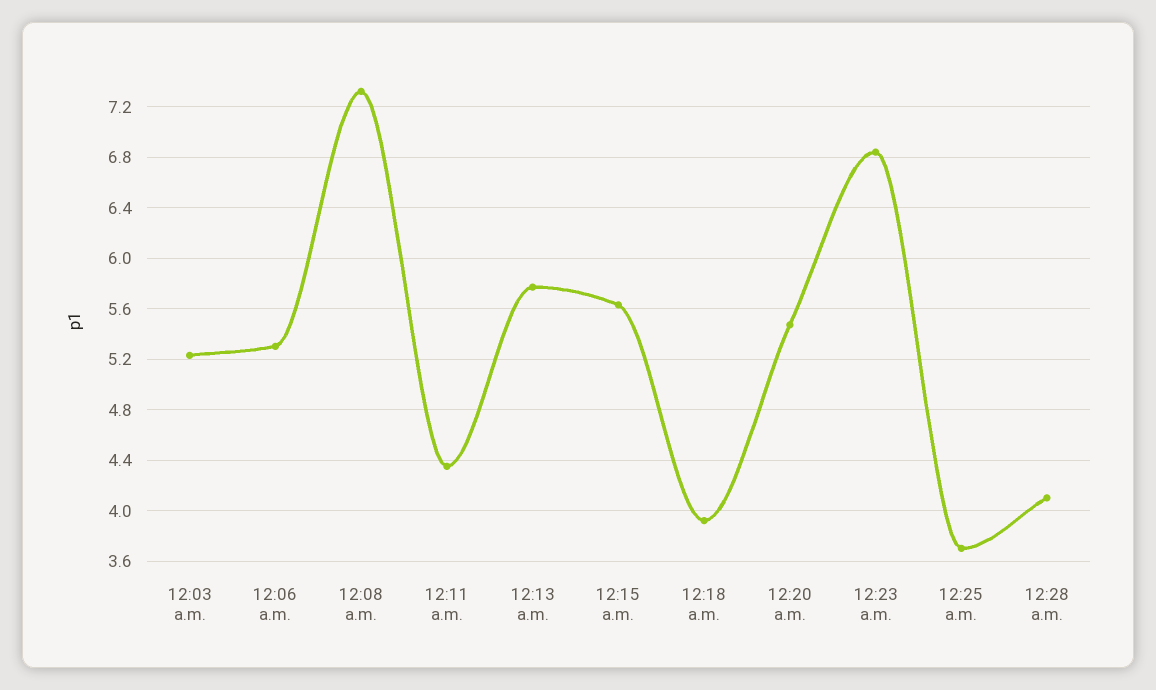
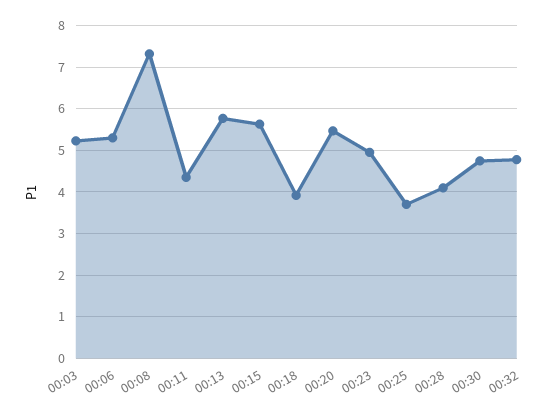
12:23 a.m.: 6.85 -> 5
00:30: none -> 4.8
00:32: none -> 4.8

